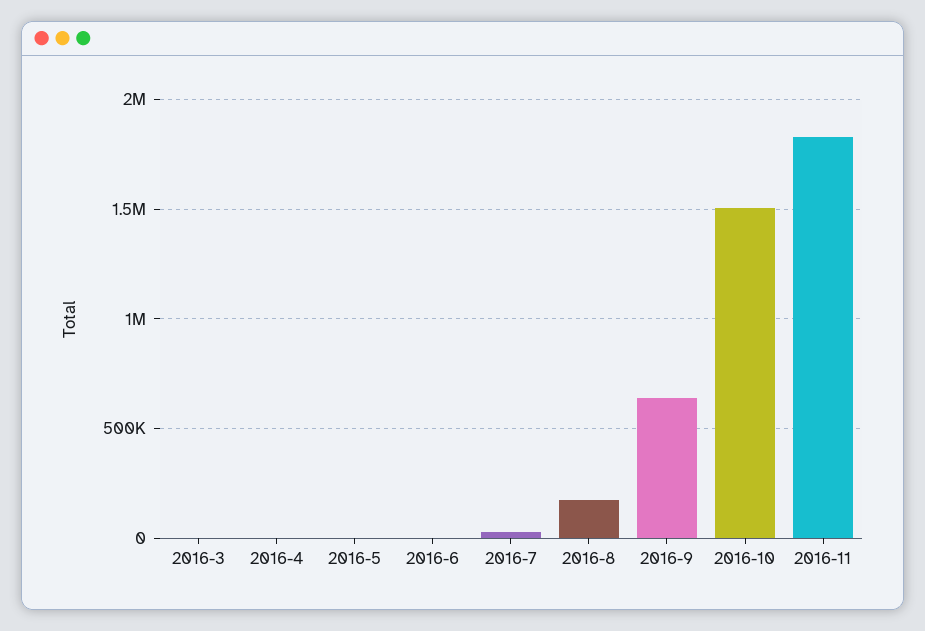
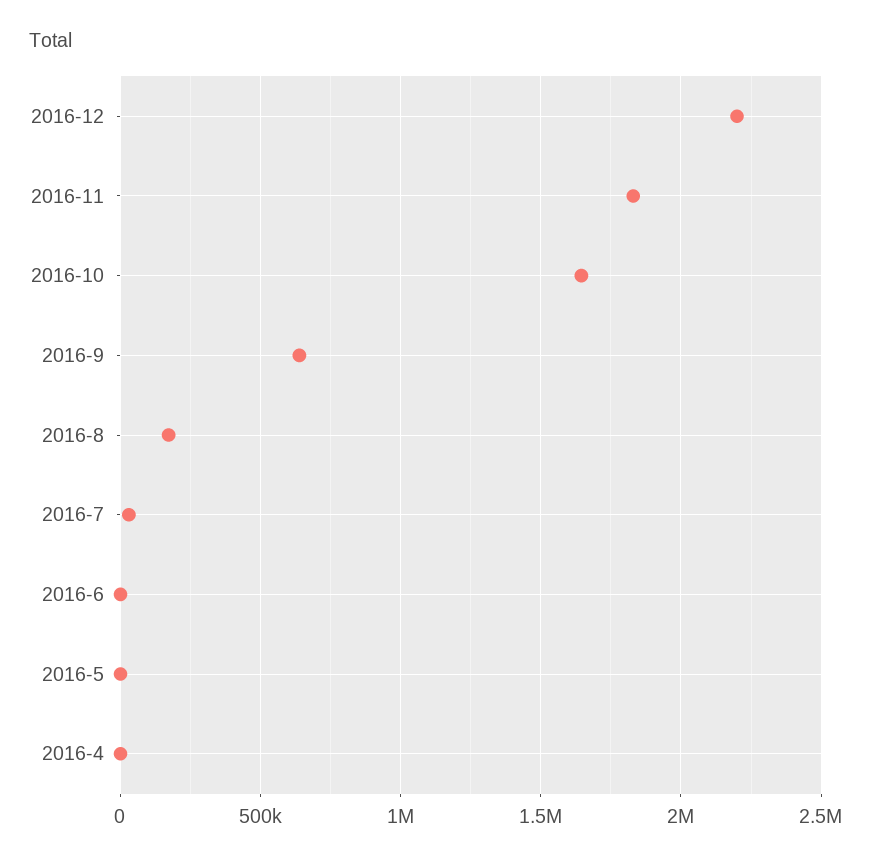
2016-3: 0 -> none
2016-10: 1500000 -> 1650000
2016-12: none -> 2200000

